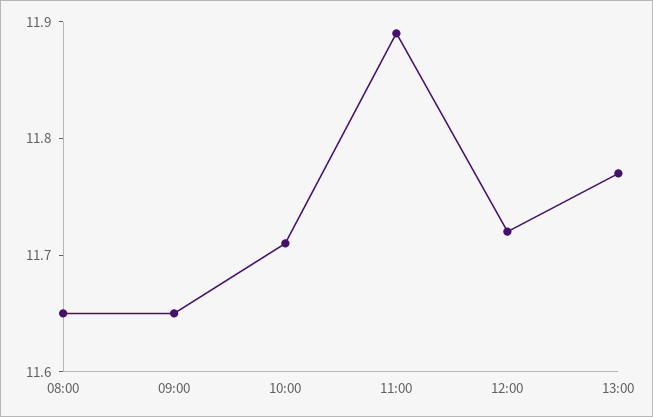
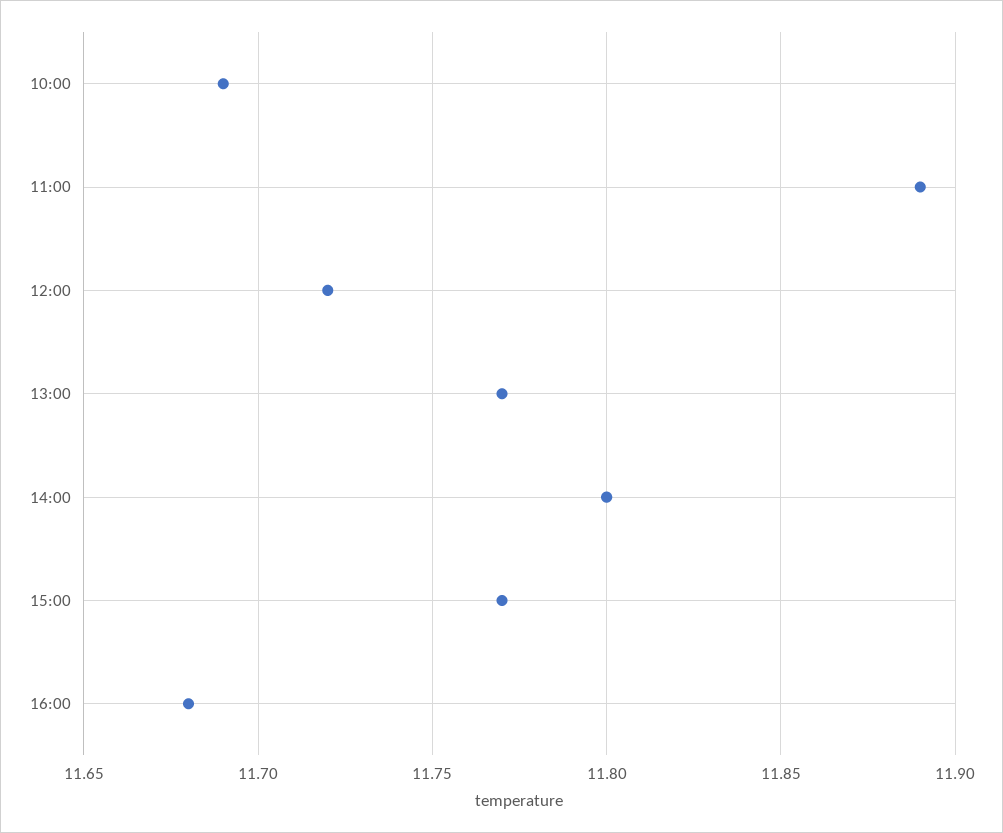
08:00: 11.65 -> none
09:00: 11.65 -> none
10:00: 11.71 -> 11.69
14:00: none -> 11.8
15:00: none -> 11.77
16:00: none -> 11.68

